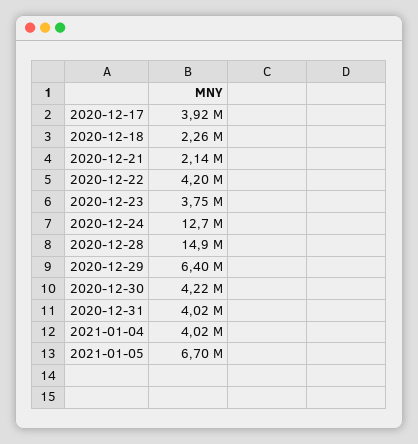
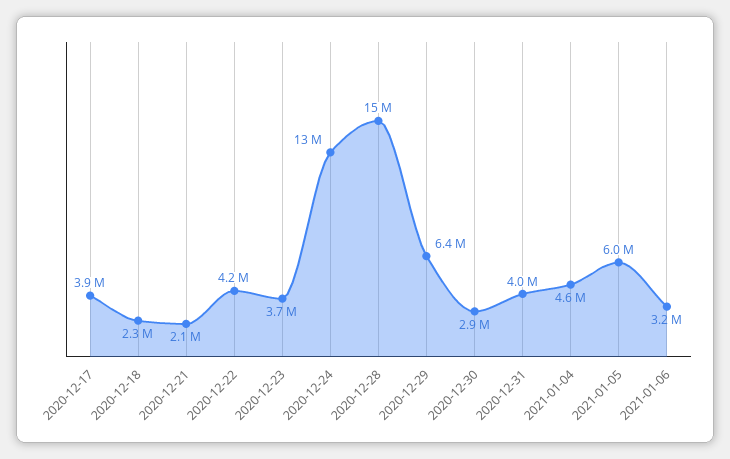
2020-12-30: 4220000 -> 2900000
2021-01-04: 4020000 -> 4600000
2021-01-05: 6700000 -> 6000000
2021-01-06: none -> 3200000

